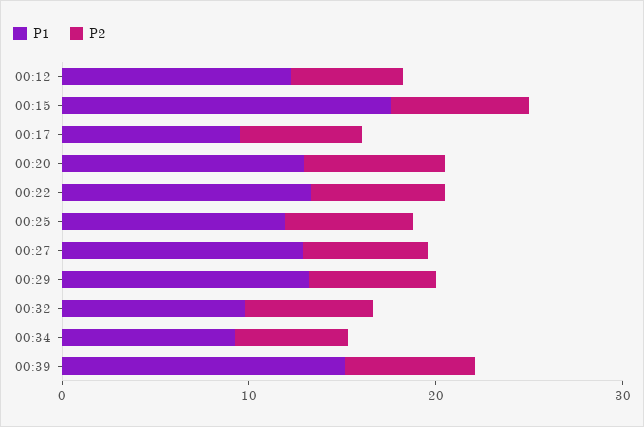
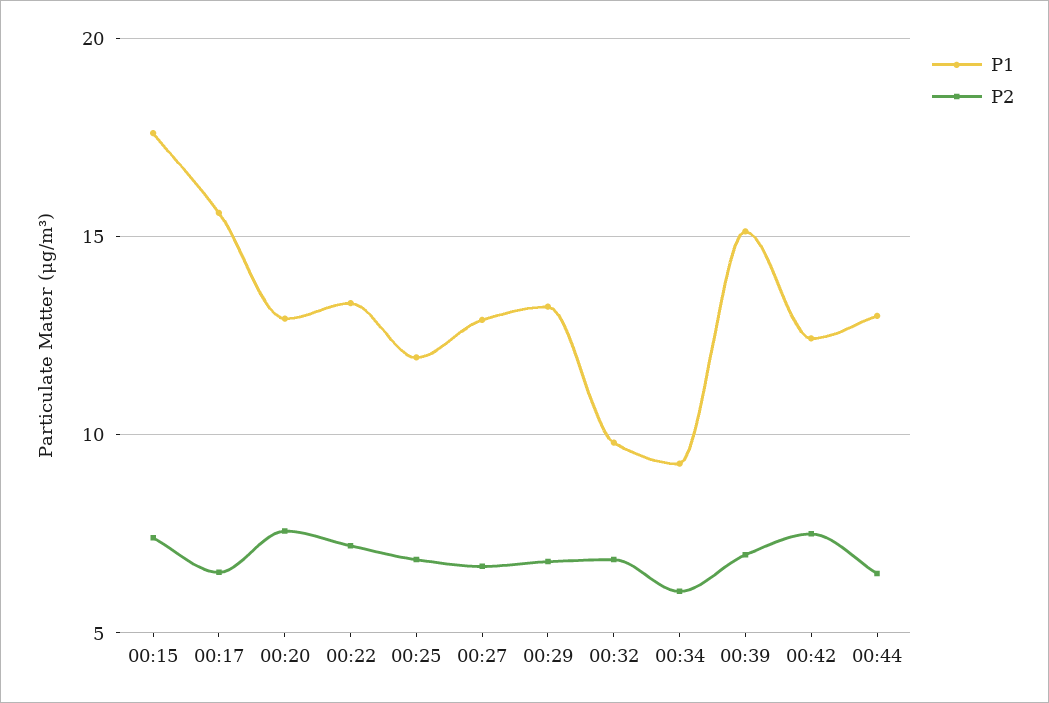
P1, 00:12: 12 -> none
P2, 00:12: 6 -> none
P1, 00:17: 10 -> 15.5
P1, 00:42: none -> 12.5
P2, 00:42: none -> 7.5
P1, 00:44: none -> 13
P2, 00:44: none -> 6.5

